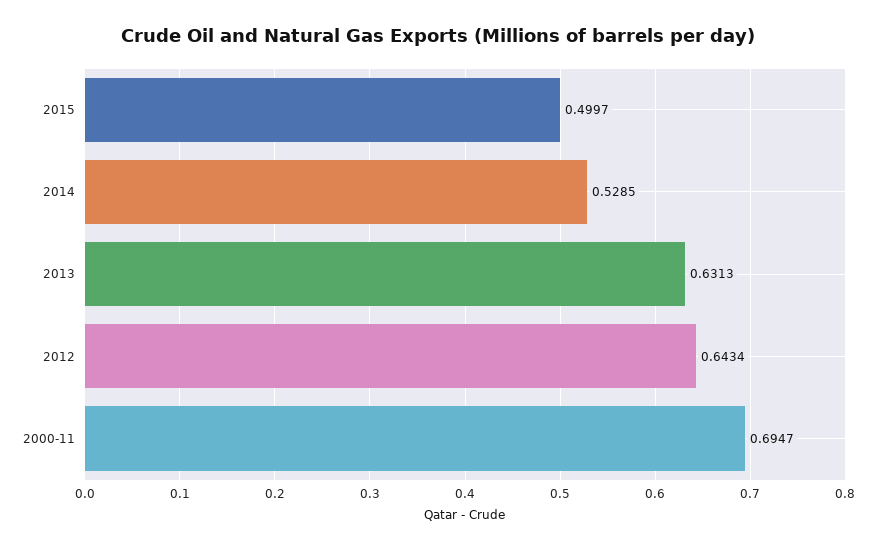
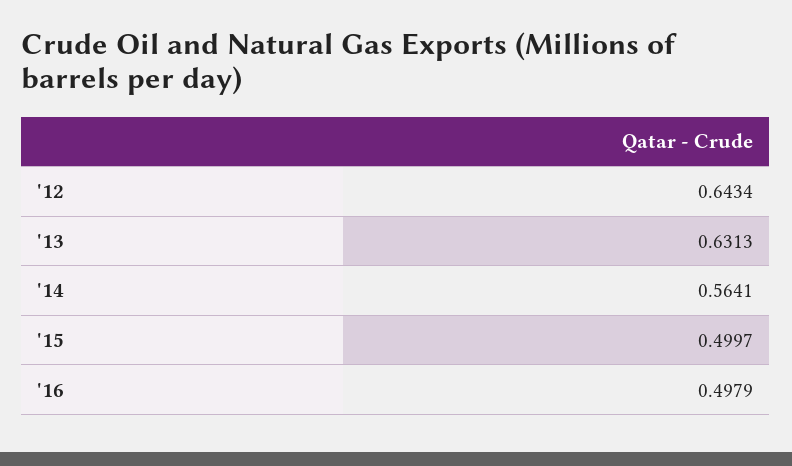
2014: 0.5285 -> 0.5641
2000-11: 0.6947 -> none
'16: none -> 0.4979

